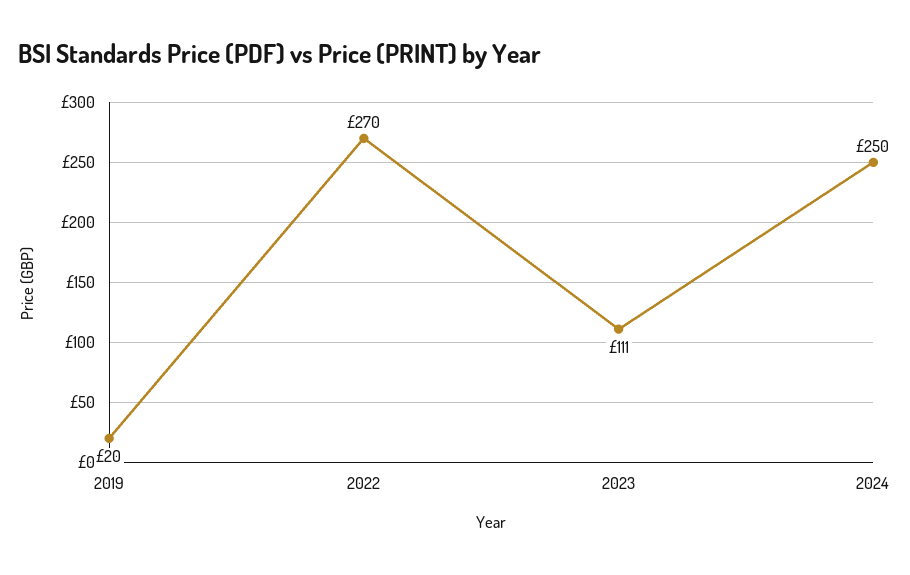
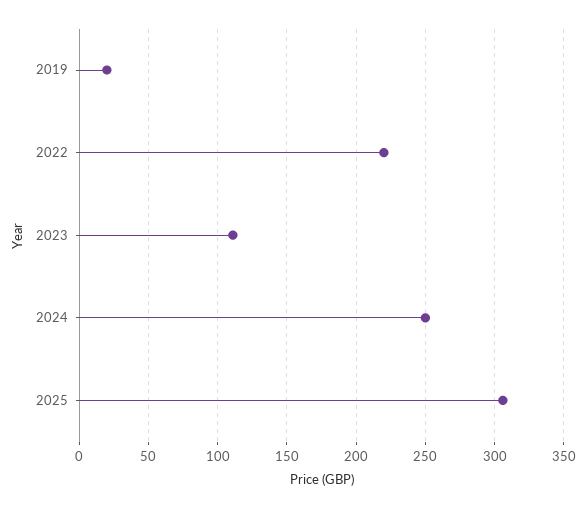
2022: 270 -> 220
2025: none -> 305

